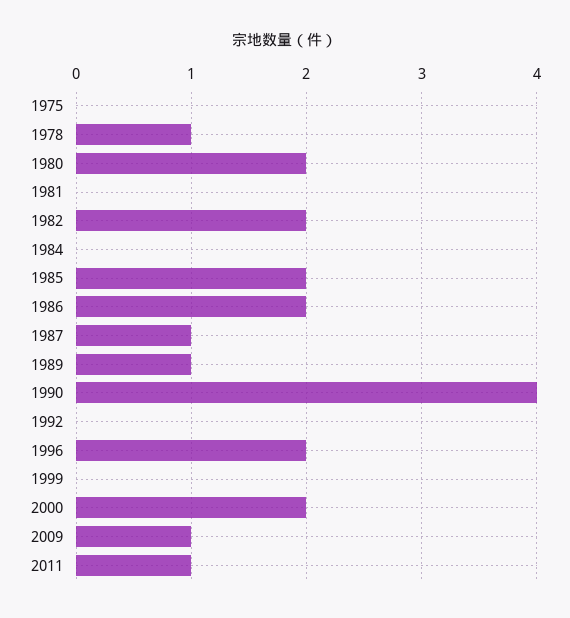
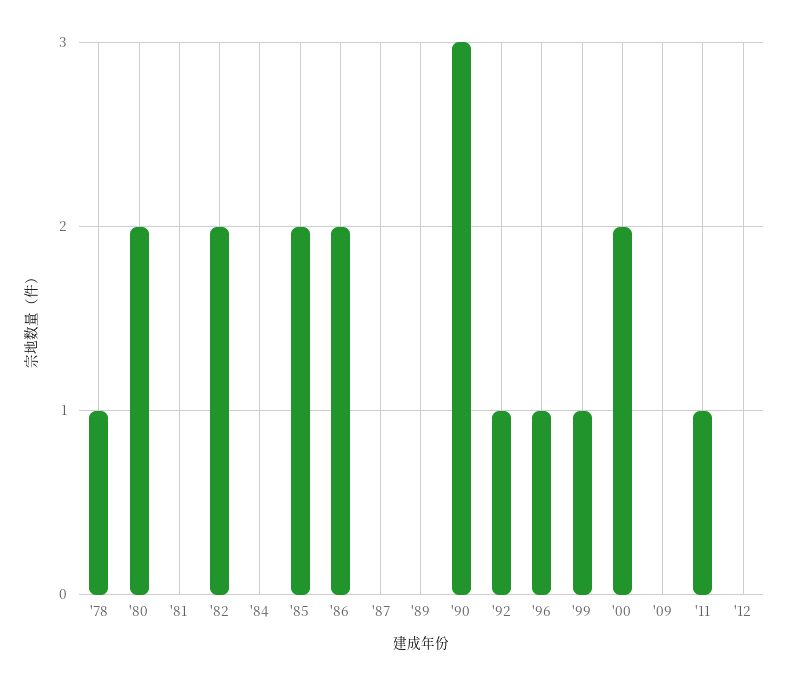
1975: 0 -> none
1987: 1 -> 0
1989: 1 -> 0
1990: 4 -> 3
1992: 0 -> 1
1996: 2 -> 1
1999: 0 -> 1
2009: 1 -> 0
'12: none -> 0

